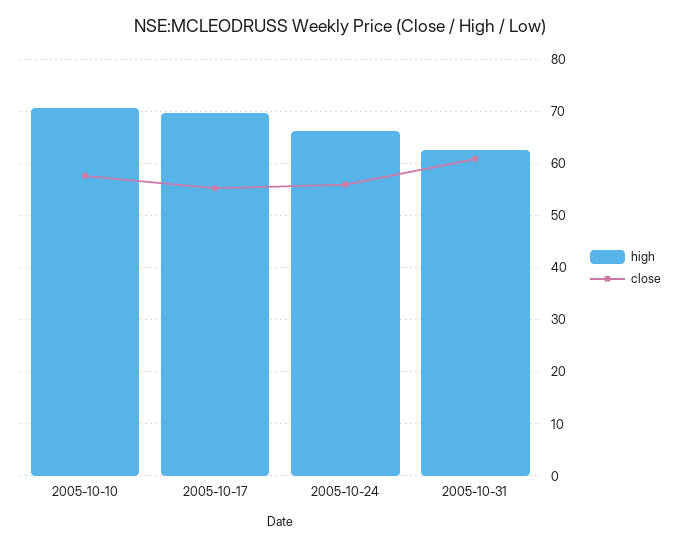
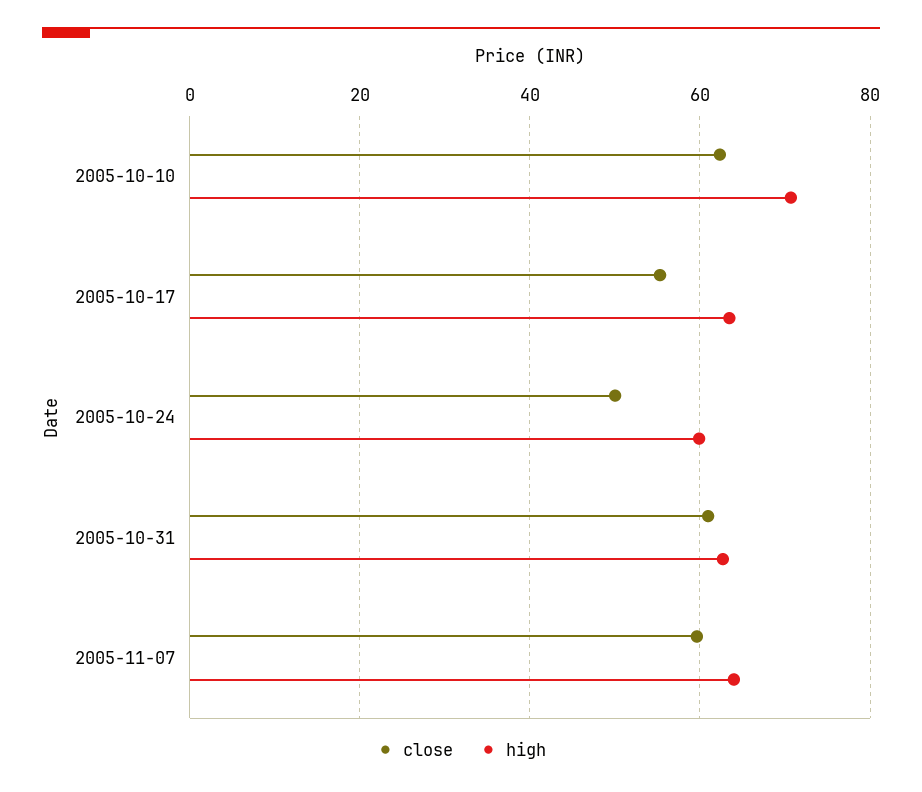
close, 2005-10-10: 58 -> 62
high, 2005-10-17: 70 -> 64
high, 2005-10-24: 66 -> 60
close, 2005-10-24: 56 -> 50
close, 2005-11-07: none -> 60
high, 2005-11-07: none -> 64

